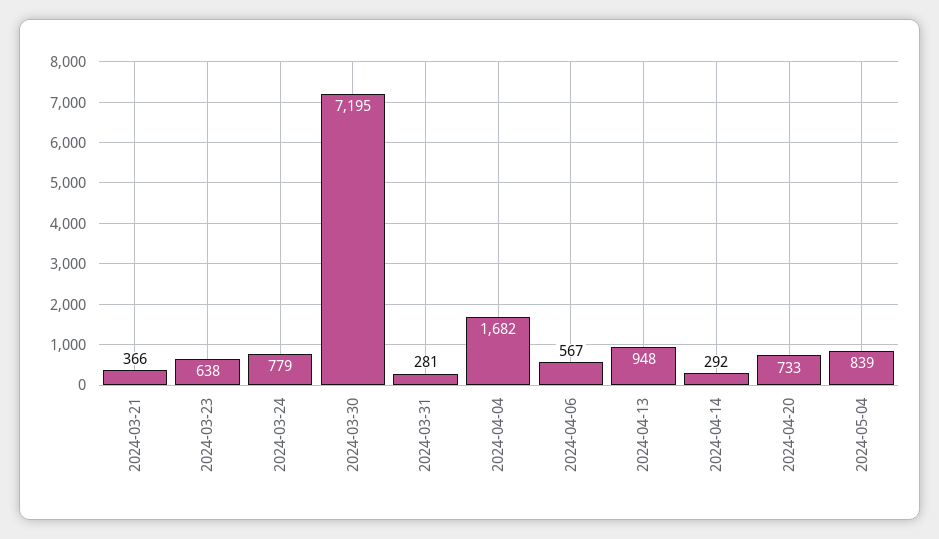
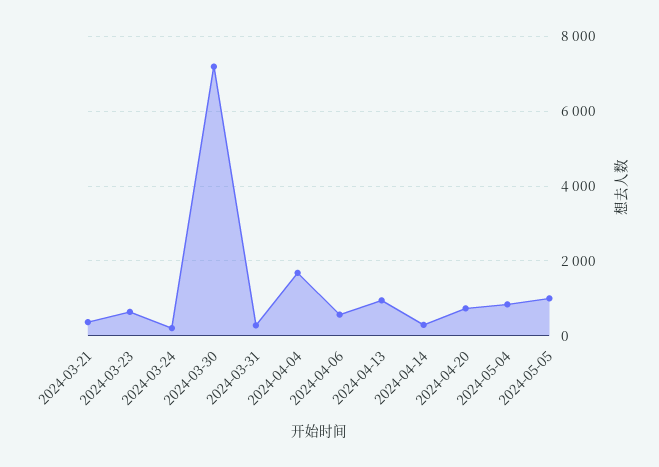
2024-03-24: 779 -> 200
2024-05-05: none -> 1000

